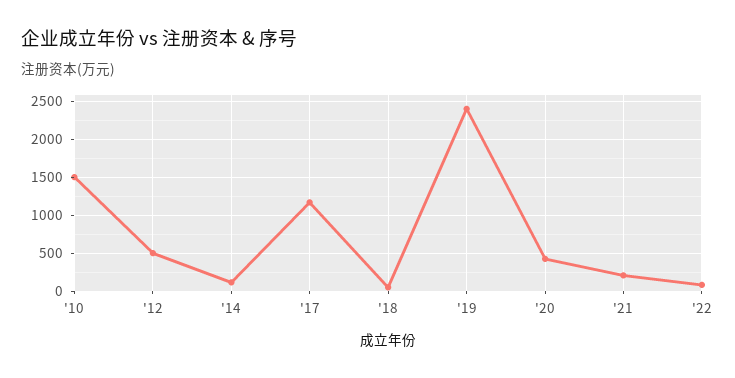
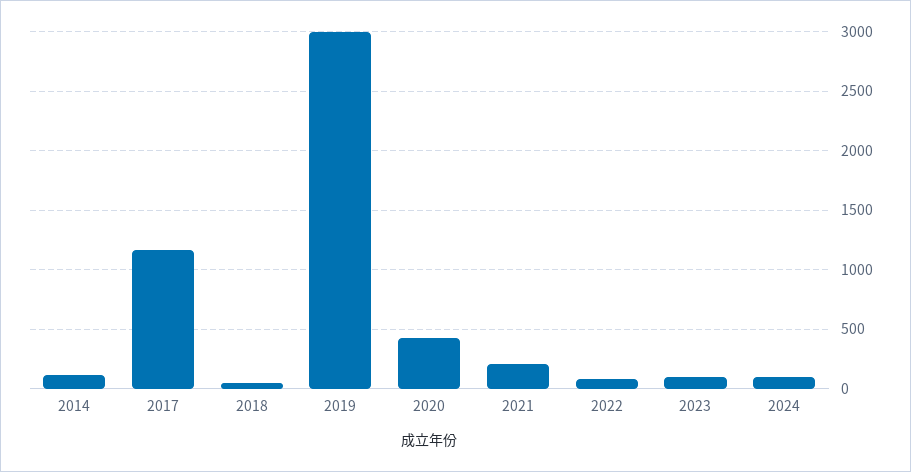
'10: 1500 -> none
'12: 500 -> none
'19: 2400 -> 3000
2023: none -> 100
2024: none -> 100

